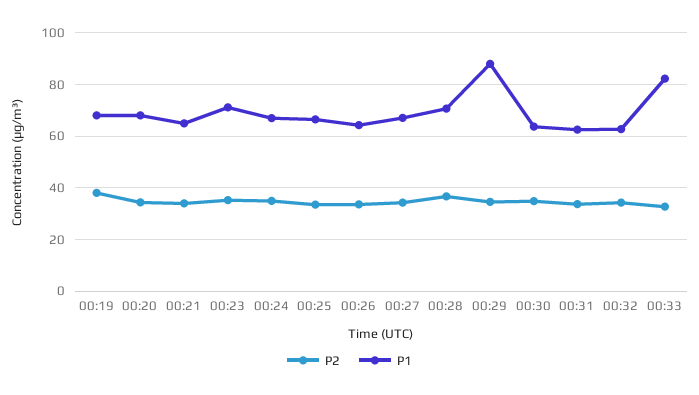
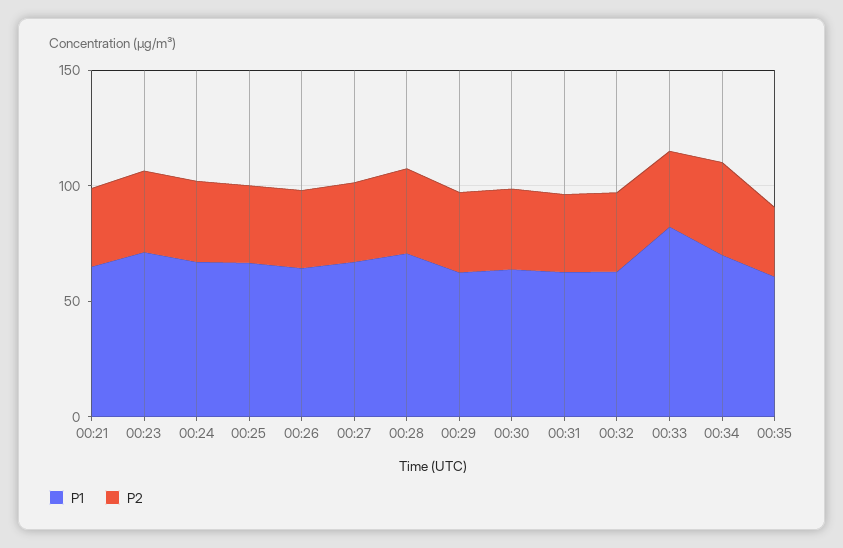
P2, 00:19: 37.5 -> none
P1, 00:19: 67.5 -> none
P2, 00:20: 35 -> none
P1, 00:20: 67.5 -> none
P1, 00:29: 87.5 -> 60
P1, 00:34: none -> 70
P2, 00:34: none -> 40
P1, 00:35: none -> 60
P2, 00:35: none -> 30

